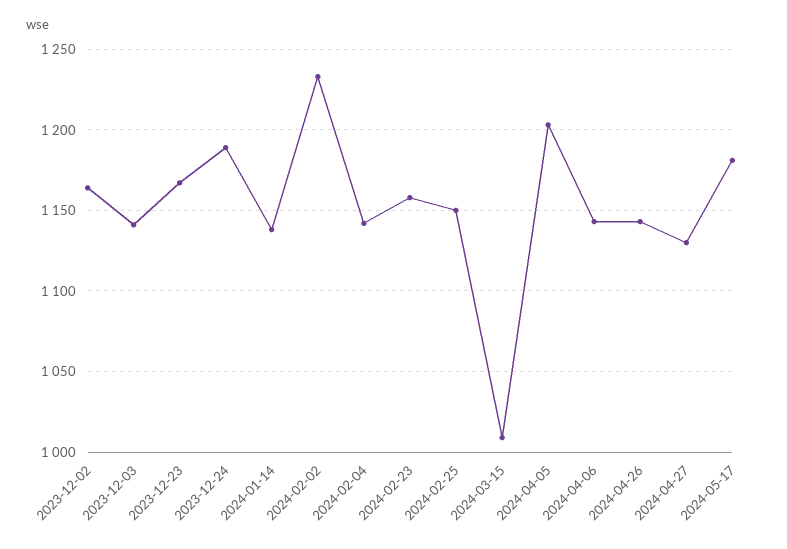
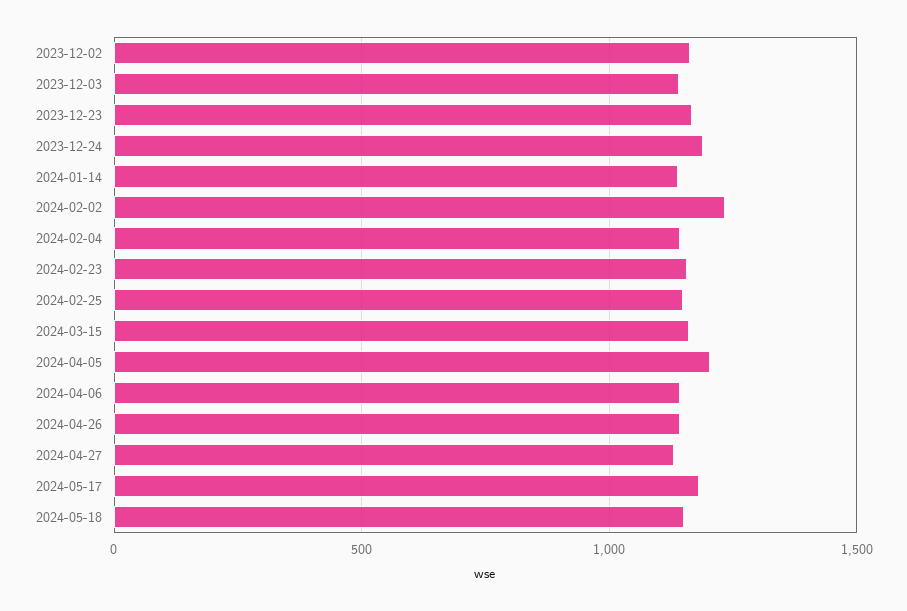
2024-03-15: 1010 -> 1150
2024-05-18: none -> 1150

